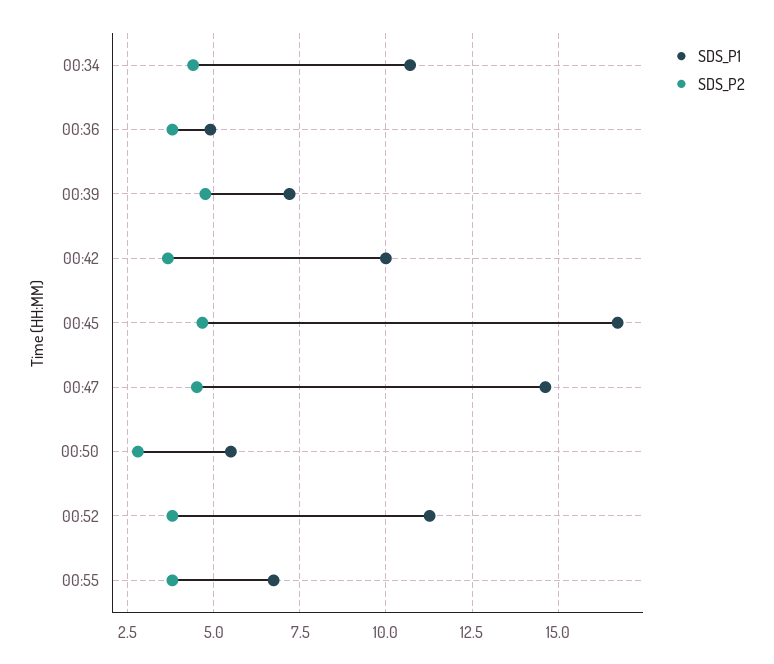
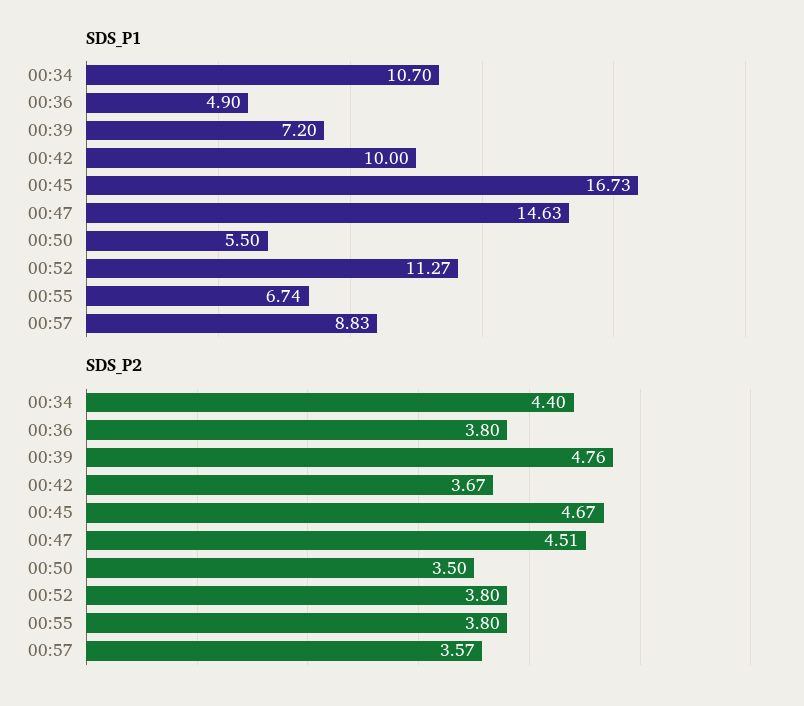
SDS_P2, 00:50: 2.75 -> 3.5
SDS_P1, 00:57: none -> 8.83
SDS_P2, 00:57: none -> 3.57

